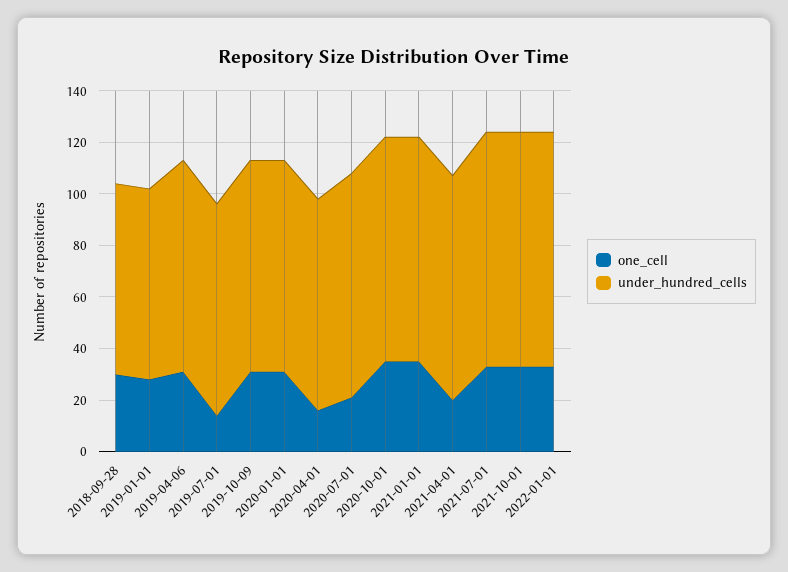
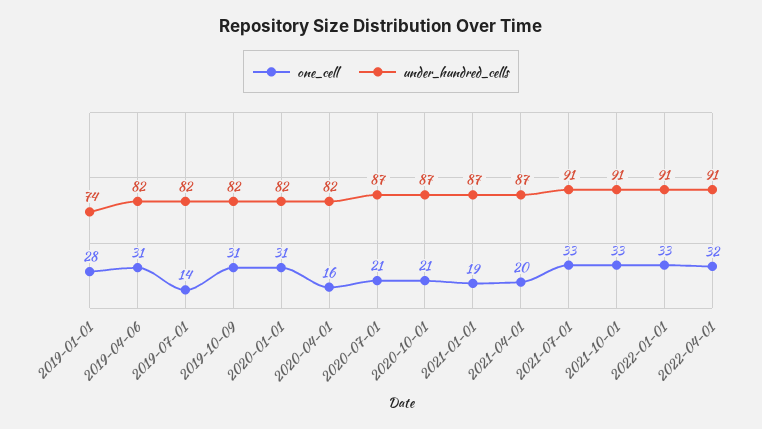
one_cell, 2018-09-28: 30 -> none
under_hundred_cells, 2018-09-28: 75 -> none
one_cell, 2020-10-01: 35 -> 21
one_cell, 2021-01-01: 35 -> 19
one_cell, 2022-04-01: none -> 32
under_hundred_cells, 2022-04-01: none -> 91

